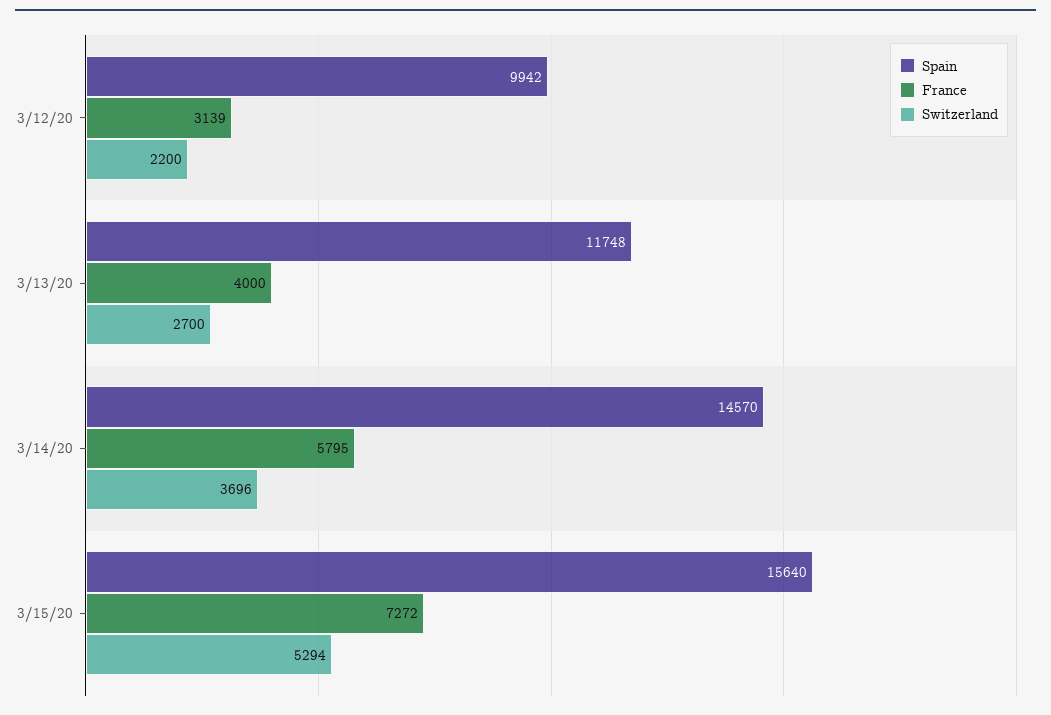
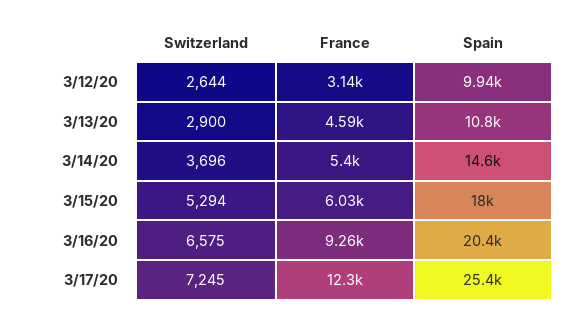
Switzerland, 3/12/20: 2200 -> 2644
Spain, 3/13/20: 11748 -> 10800
France, 3/13/20: 4000 -> 4590
Switzerland, 3/13/20: 2700 -> 2900
France, 3/14/20: 5795 -> 5400
Spain, 3/15/20: 15640 -> 18000
France, 3/15/20: 7272 -> 6030
Switzerland, 3/16/20: none -> 6575
France, 3/16/20: none -> 9260
Spain, 3/16/20: none -> 20400
Switzerland, 3/17/20: none -> 7245
France, 3/17/20: none -> 12300
Spain, 3/17/20: none -> 25400

